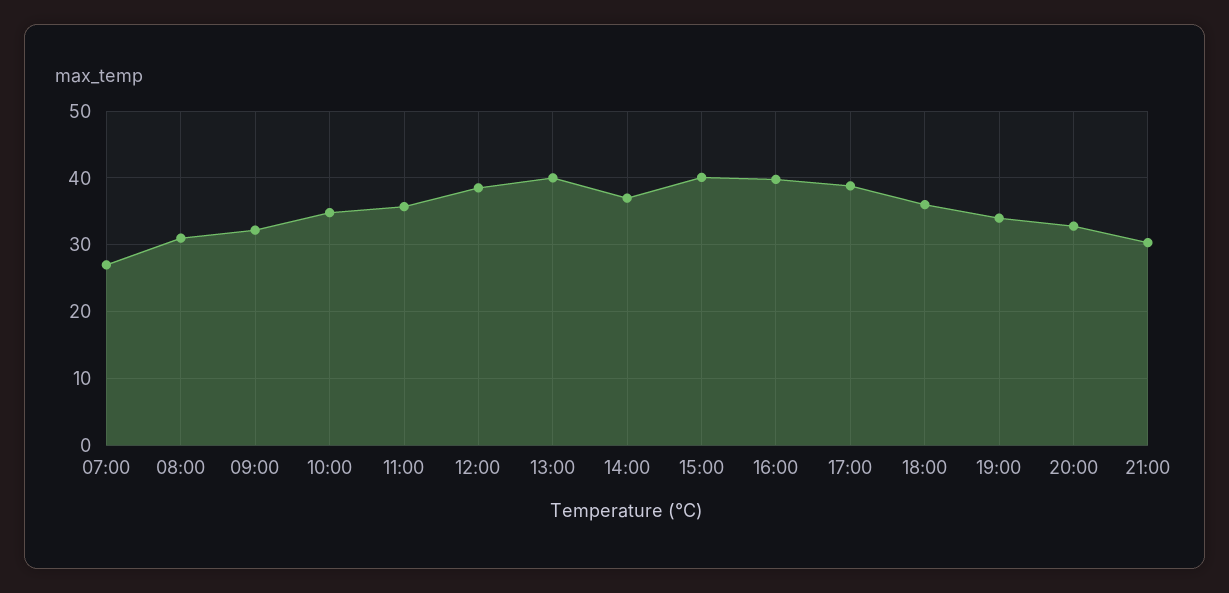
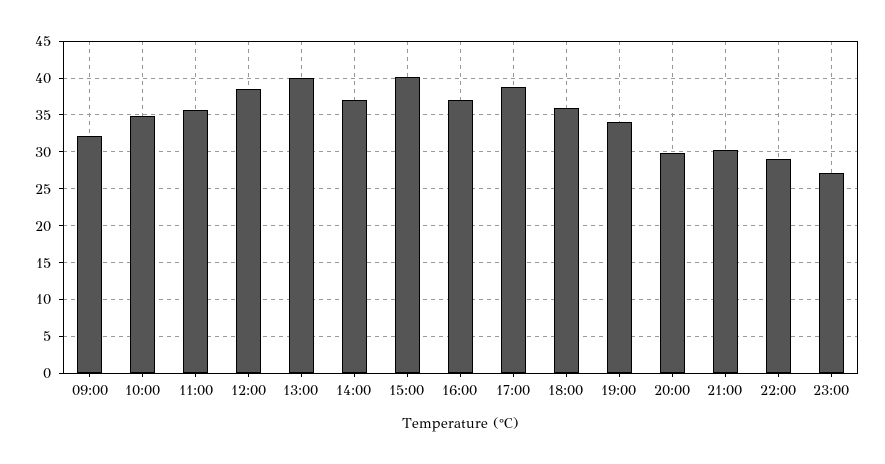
07:00: 27 -> none
08:00: 31 -> none
16:00: 40 -> 37
20:00: 33 -> 30
22:00: none -> 29
23:00: none -> 27

